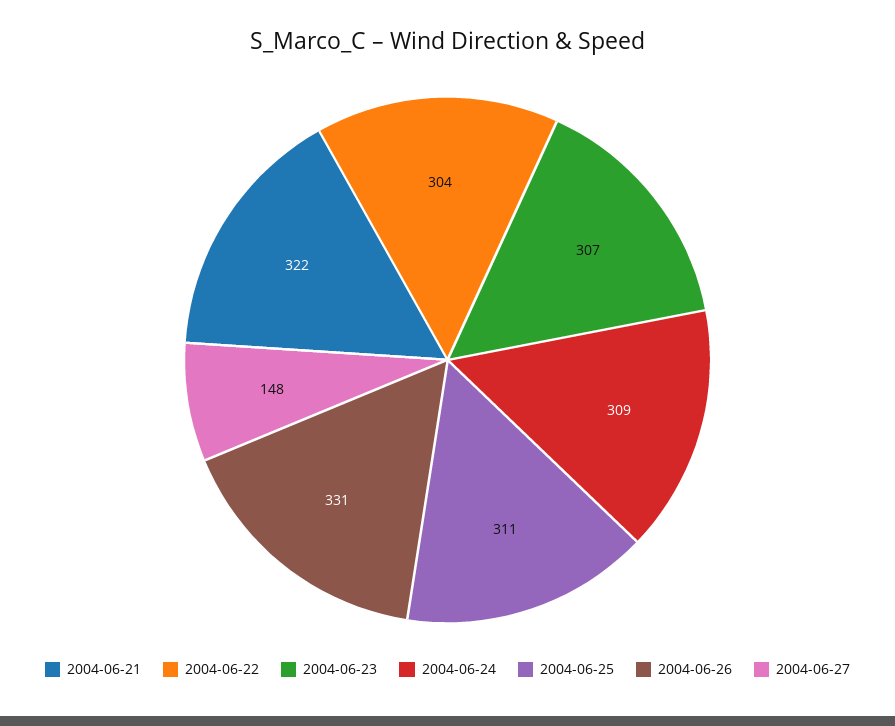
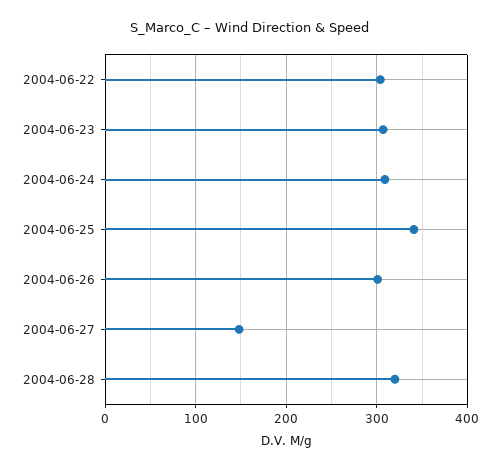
2004-06-21: 322 -> none
2004-06-25: 311 -> 340
2004-06-26: 331 -> 300
2004-06-28: none -> 320

